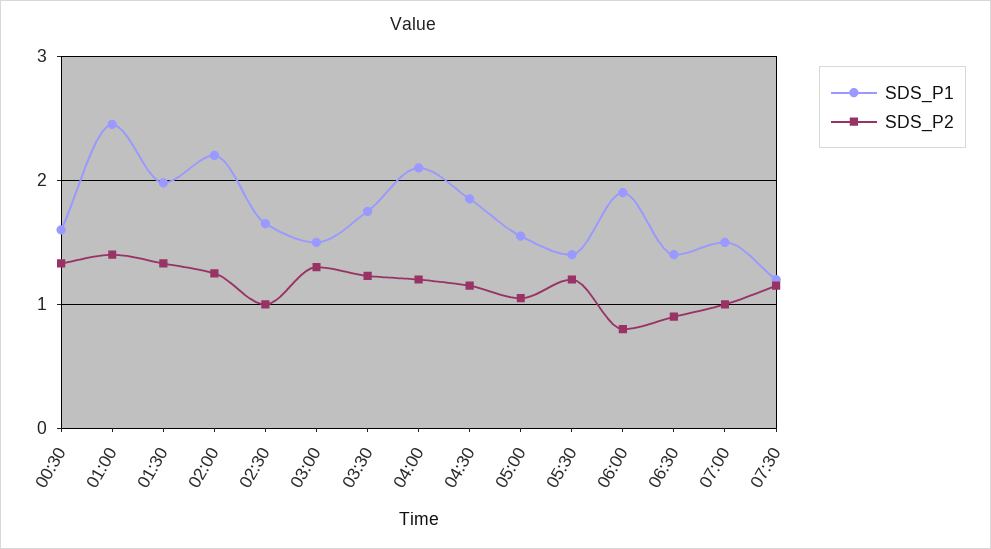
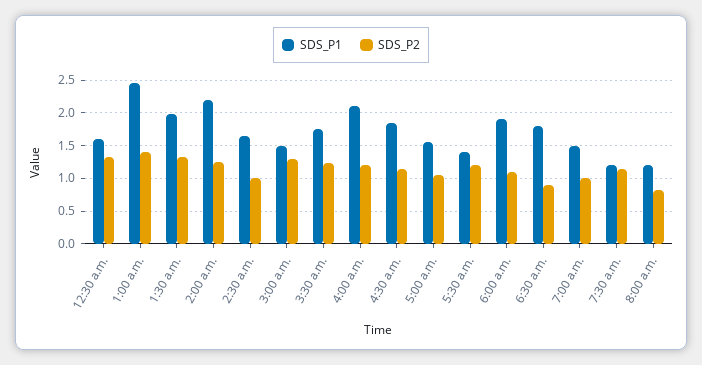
SDS_P2, 06:00: 0.8 -> 1.1
SDS_P1, 06:30: 1.4 -> 1.8
SDS_P1, 8:00 a.m.: none -> 1.2
SDS_P2, 8:00 a.m.: none -> 0.8

